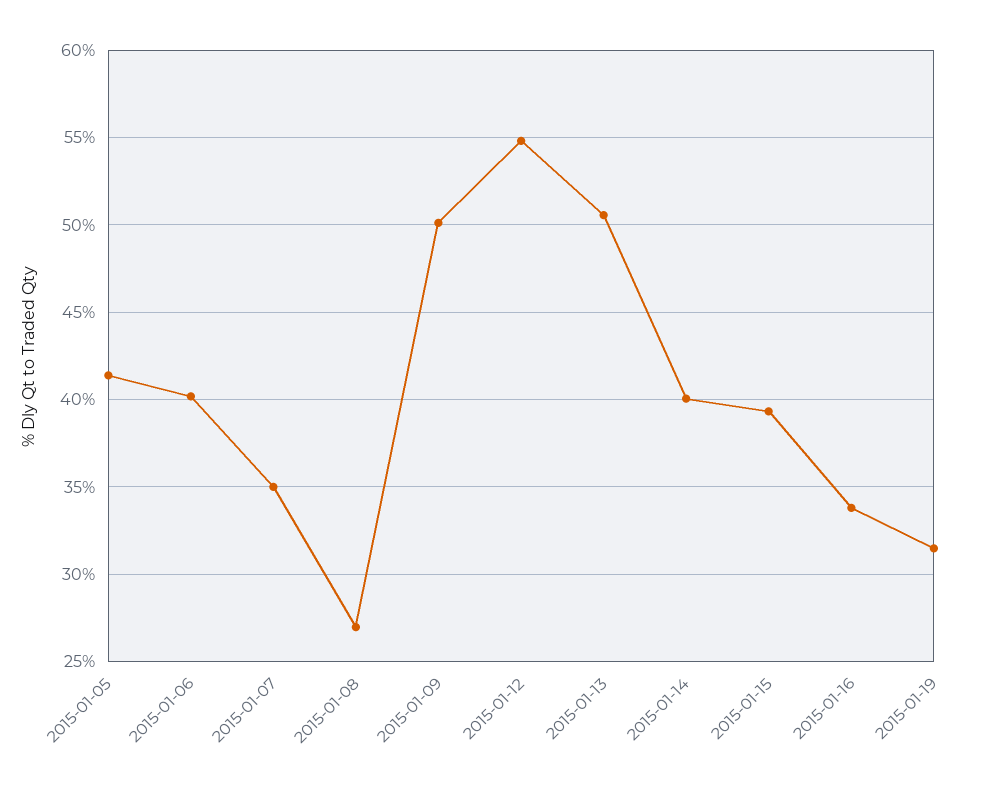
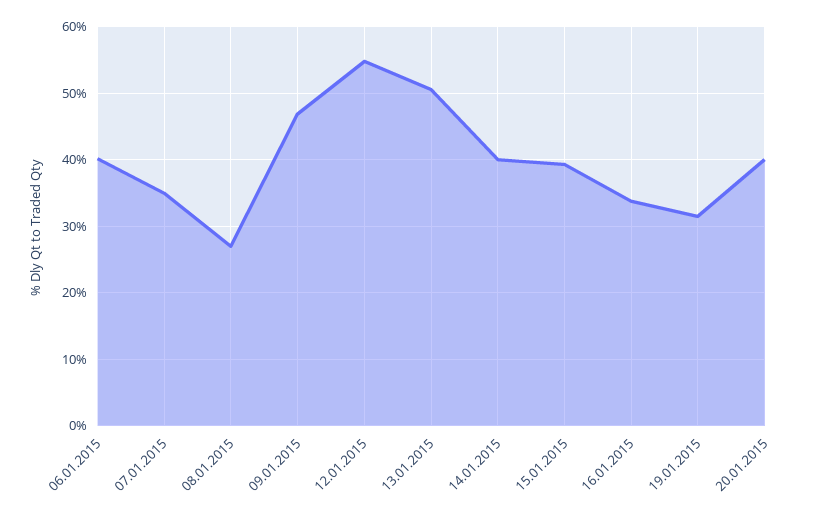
2015-01-05: 41.5 -> none
2015-01-09: 50 -> 47
20.01.2015: none -> 40

